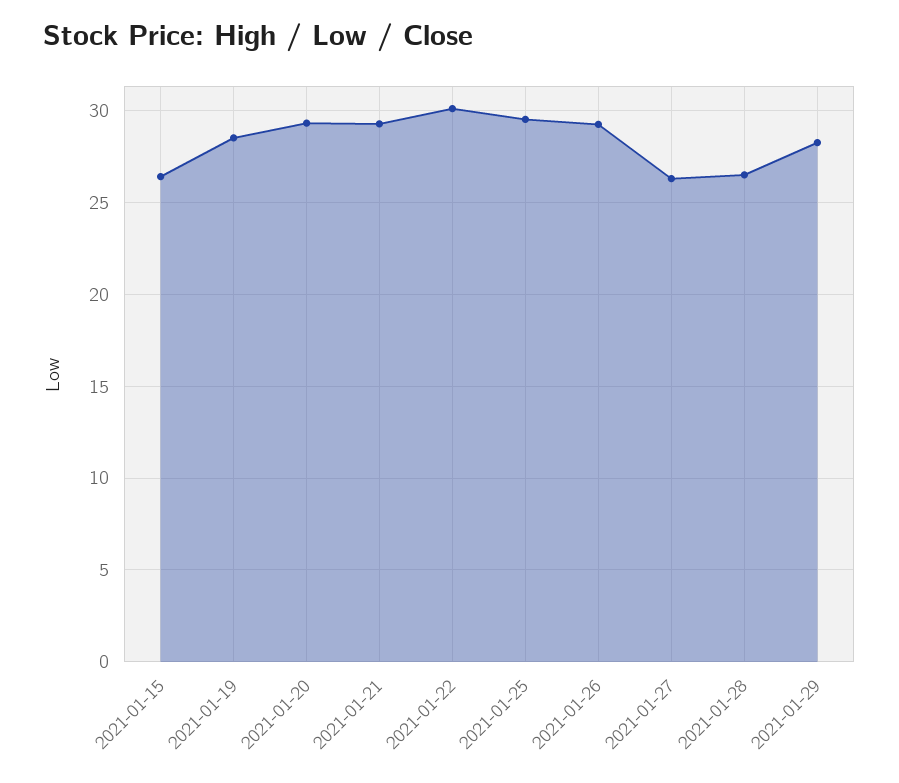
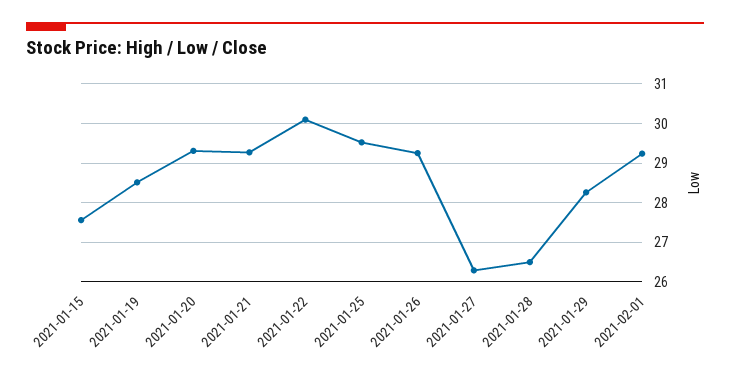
2021-01-15: 26.5 -> 27.6
2021-02-01: none -> 29.2

